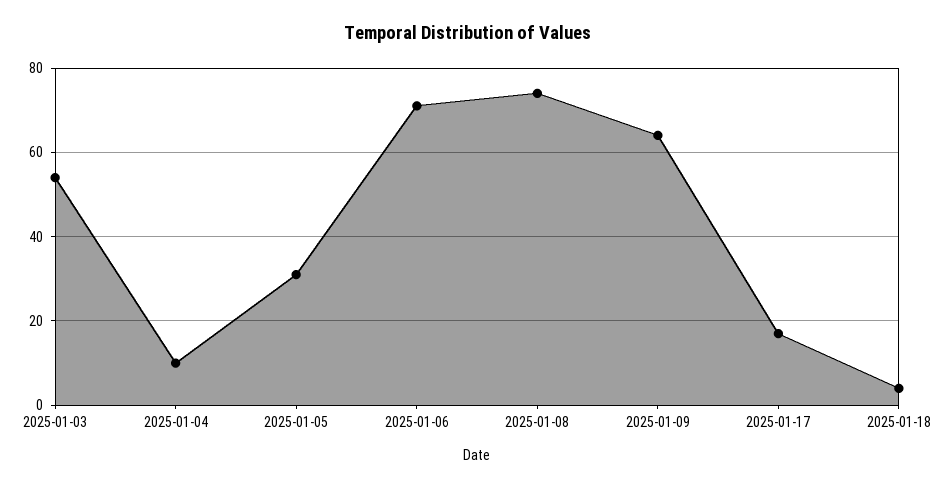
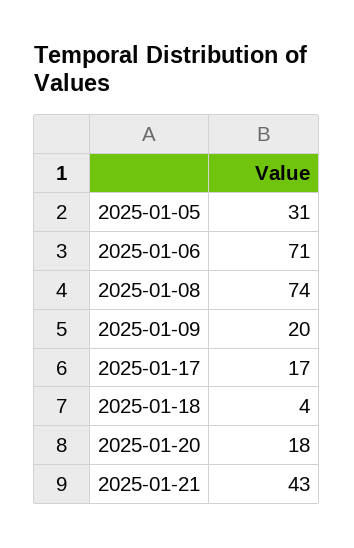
2025-01-03: 55 -> none
2025-01-04: 10 -> none
2025-01-09: 65 -> 20
2025-01-20: none -> 18
2025-01-21: none -> 43

